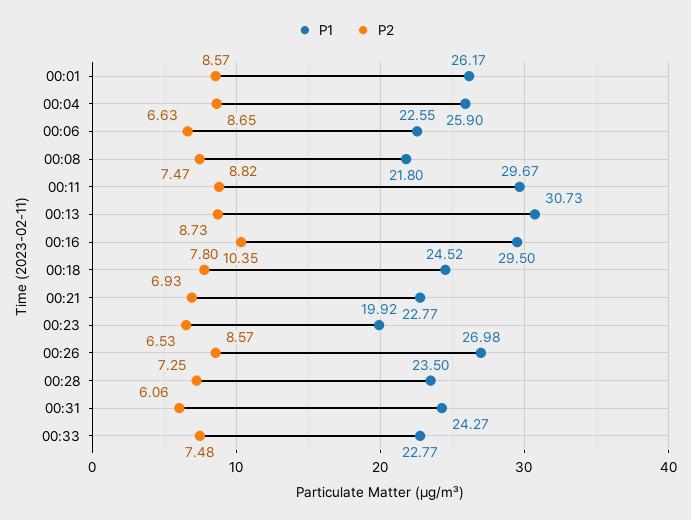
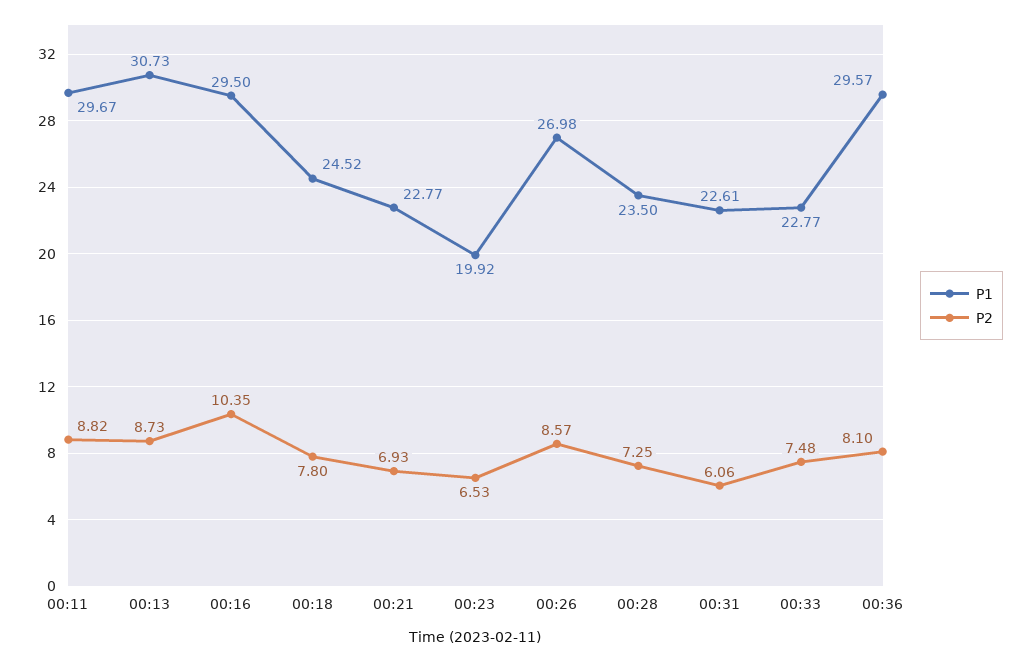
P1, 00:01: 26.17 -> none
P2, 00:01: 8.57 -> none
P1, 00:04: 25.9 -> none
P2, 00:04: 8.65 -> none
P1, 00:06: 22.55 -> none
P2, 00:06: 6.63 -> none
P1, 00:08: 21.8 -> none
P2, 00:08: 7.47 -> none
P1, 00:31: 24.27 -> 22.61
P1, 00:36: none -> 29.57
P2, 00:36: none -> 8.1

